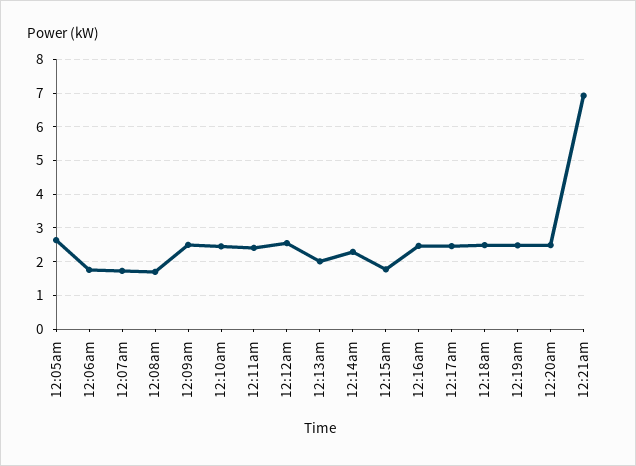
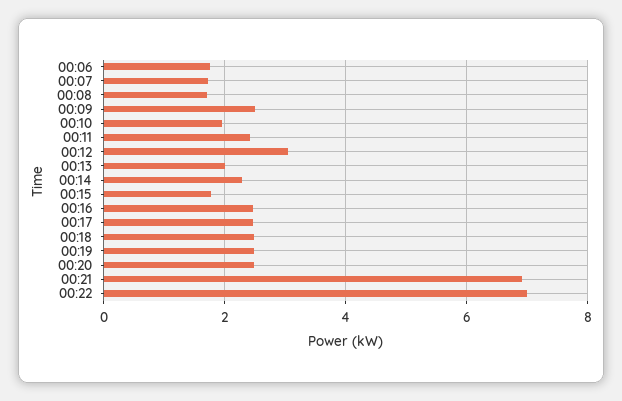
12:05am: 2.6 -> none
12:10am: 2.4 -> 2
12:12am: 2.6 -> 3
00:22: none -> 7

